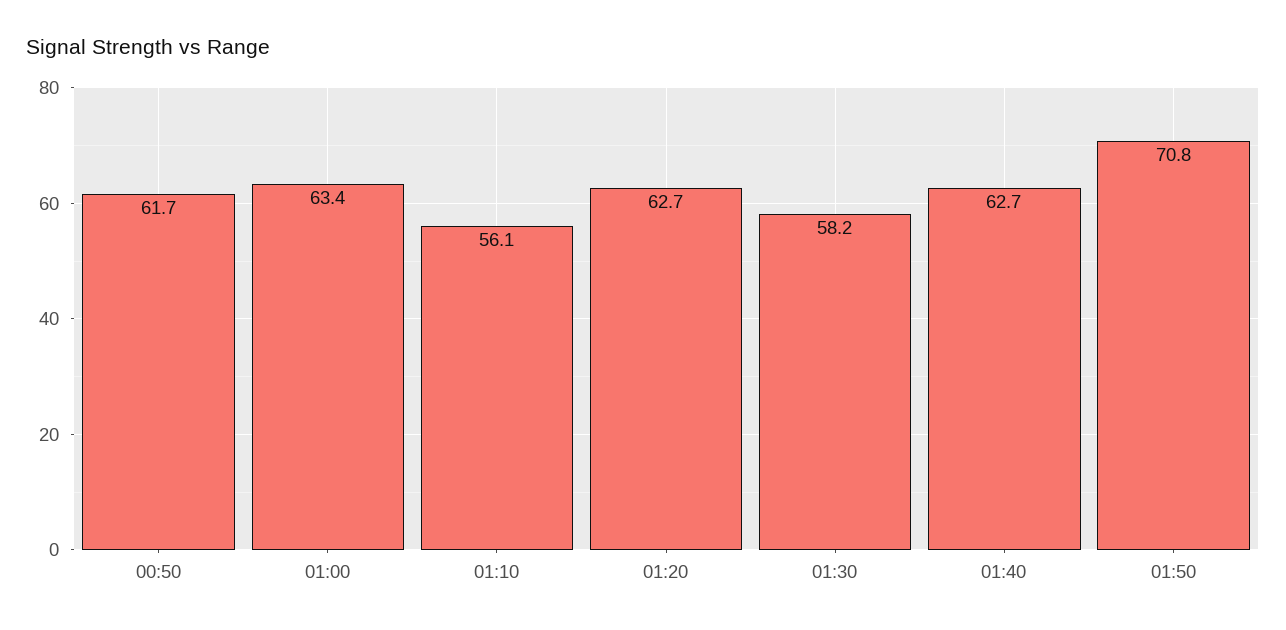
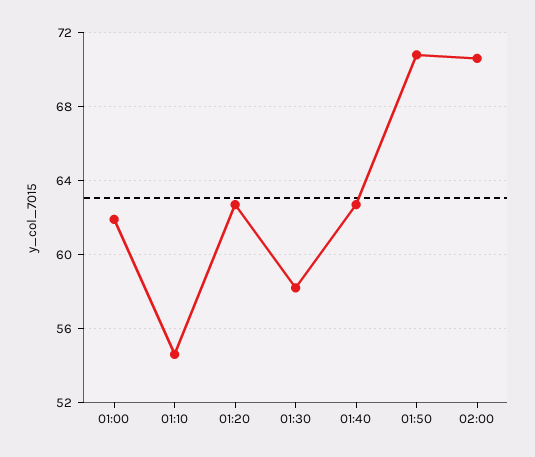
00:50: 61.7 -> none
01:00: 63.4 -> 62
01:10: 56.1 -> 54.5
02:00: none -> 70.5

